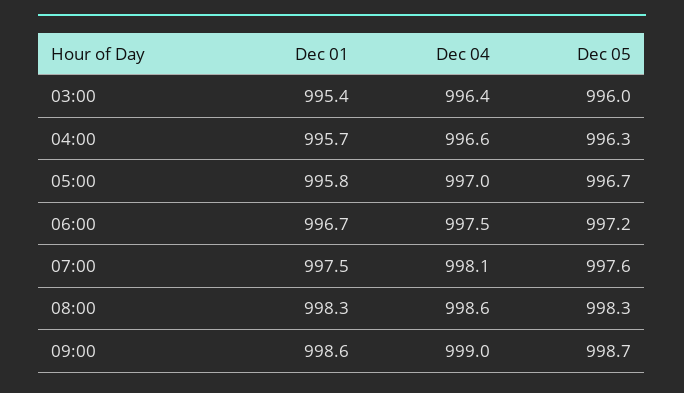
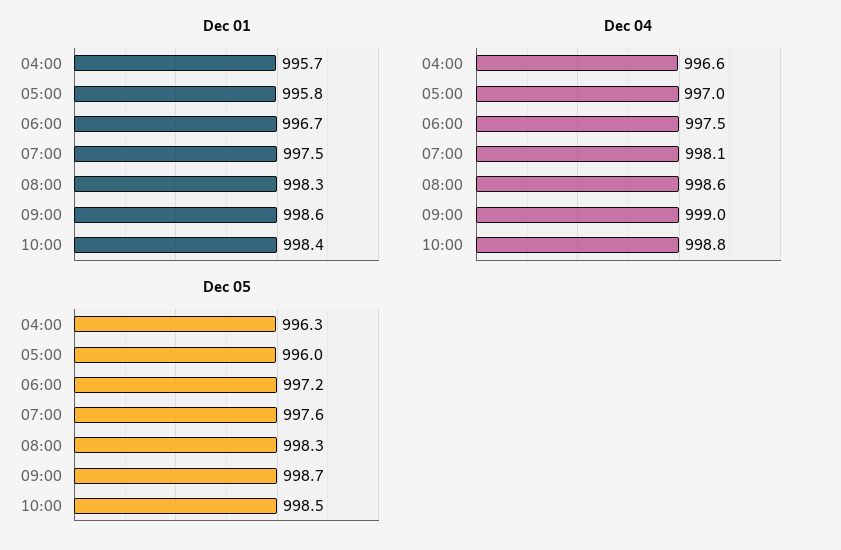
Dec 01, 03:00: 995.4 -> none
Dec 04, 03:00: 996.4 -> none
Dec 05, 03:00: 996 -> none
Dec 05, 05:00: 996.7 -> 996
Dec 01, 10:00: none -> 998.4
Dec 04, 10:00: none -> 998.8
Dec 05, 10:00: none -> 998.5

